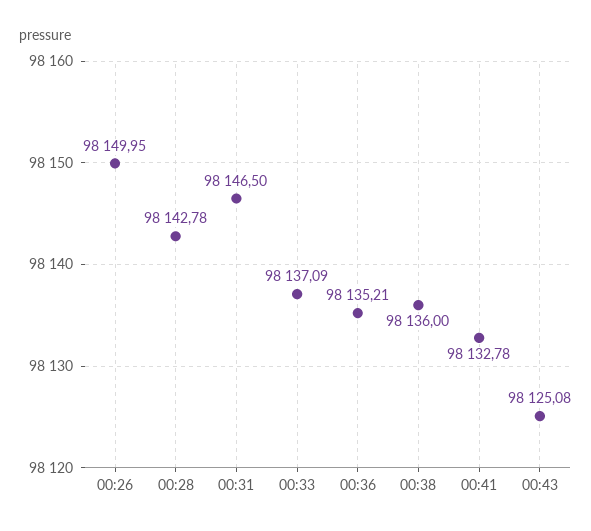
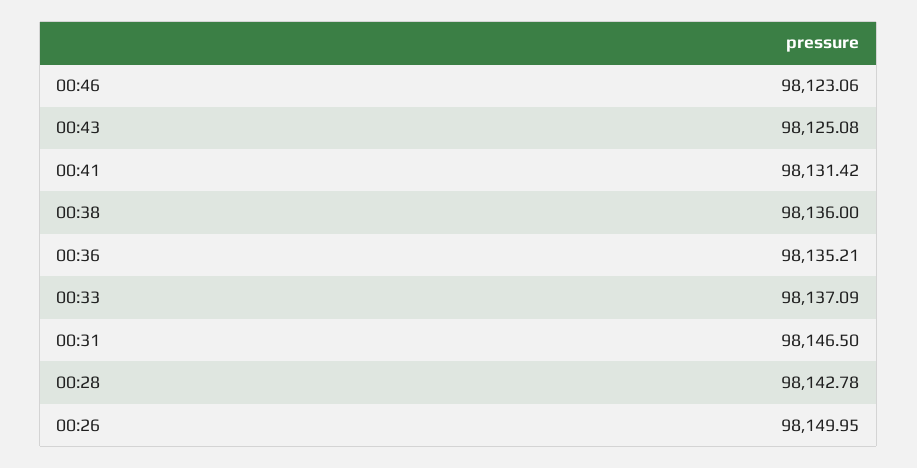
00:41: 98132.78 -> 98131.42
00:46: none -> 98123.06

